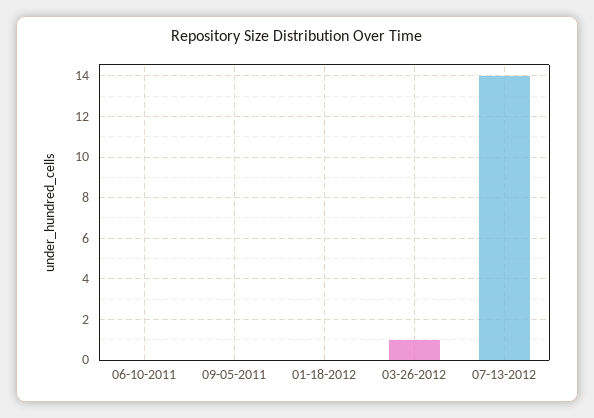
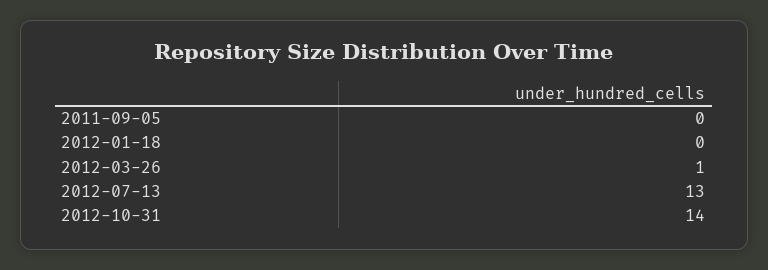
06-10-2011: 0 -> none
07-13-2012: 14 -> 13
2012-10-31: none -> 14

